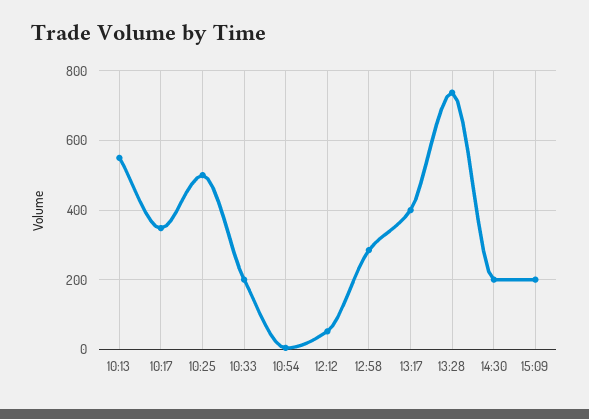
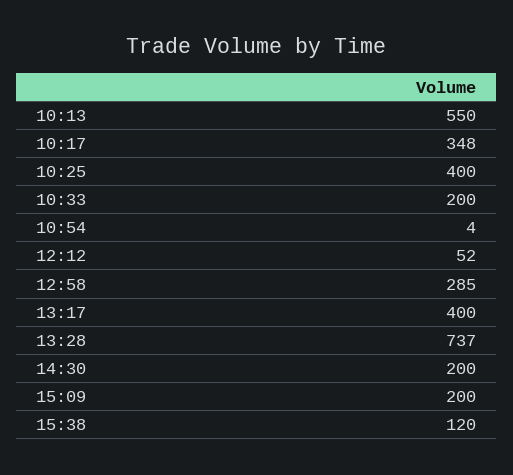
10:25: 500 -> 400
15:38: none -> 120

